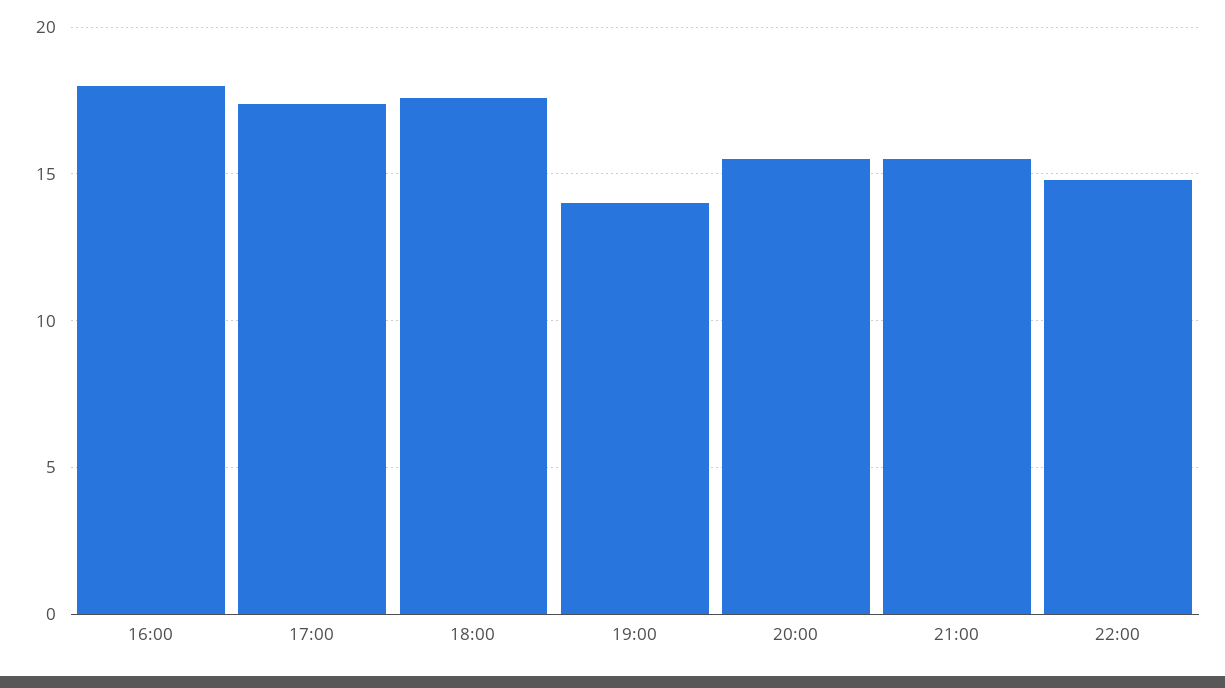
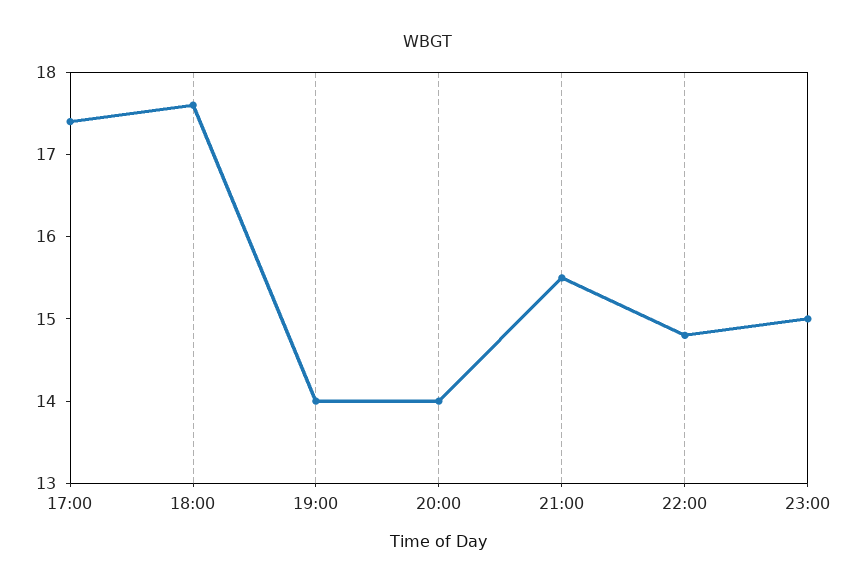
16:00: 18 -> none
20:00: 15.5 -> 14
23:00: none -> 15

